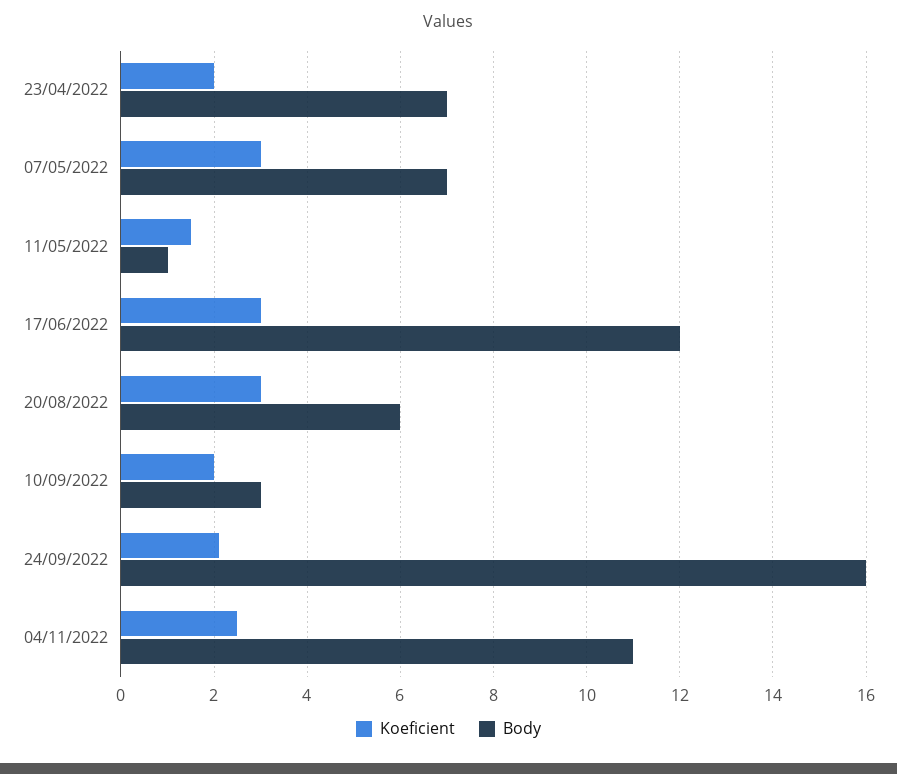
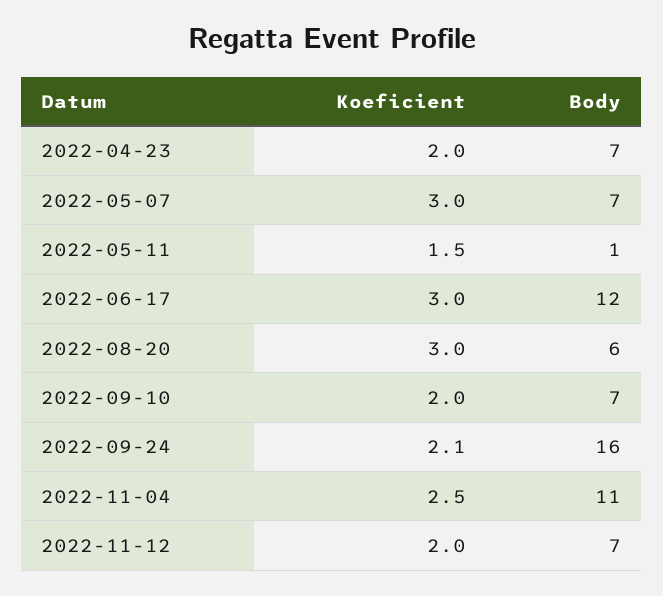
Body, 10/09/2022: 3 -> 7
Koeficient, 2022-11-12: none -> 2
Body, 2022-11-12: none -> 7

